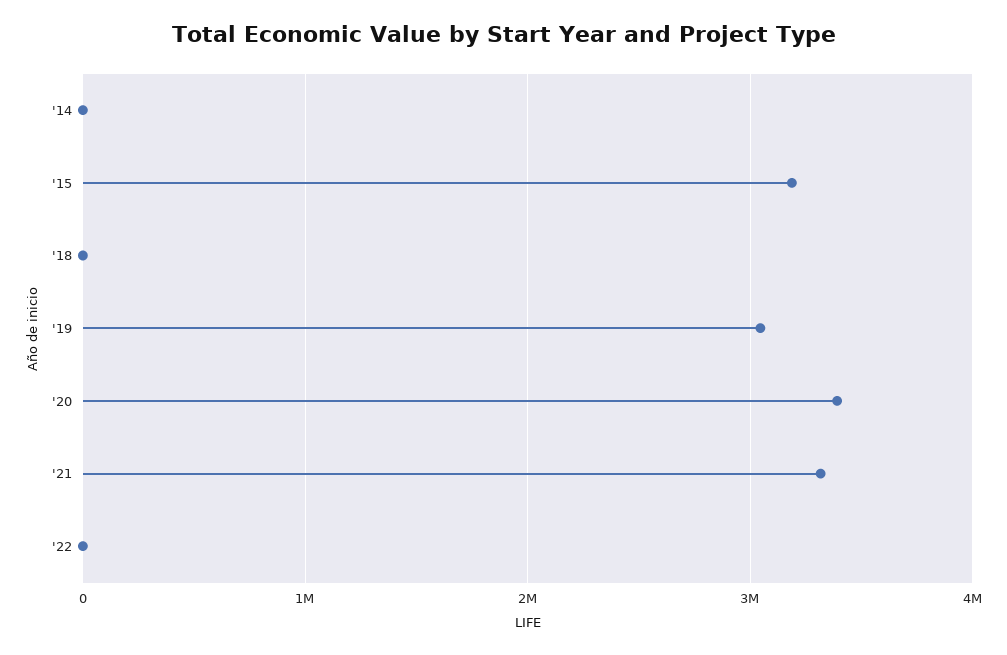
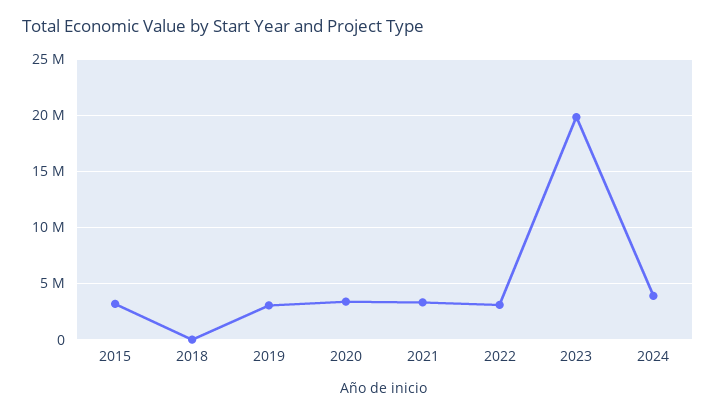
'14: 0 -> none
'22: 0 -> 3000000
2023: none -> 20000000
2024: none -> 4000000

